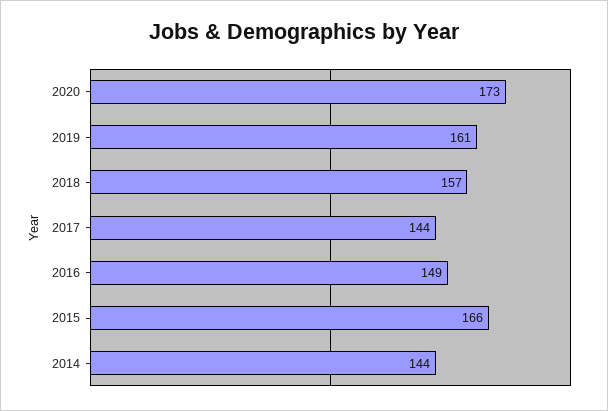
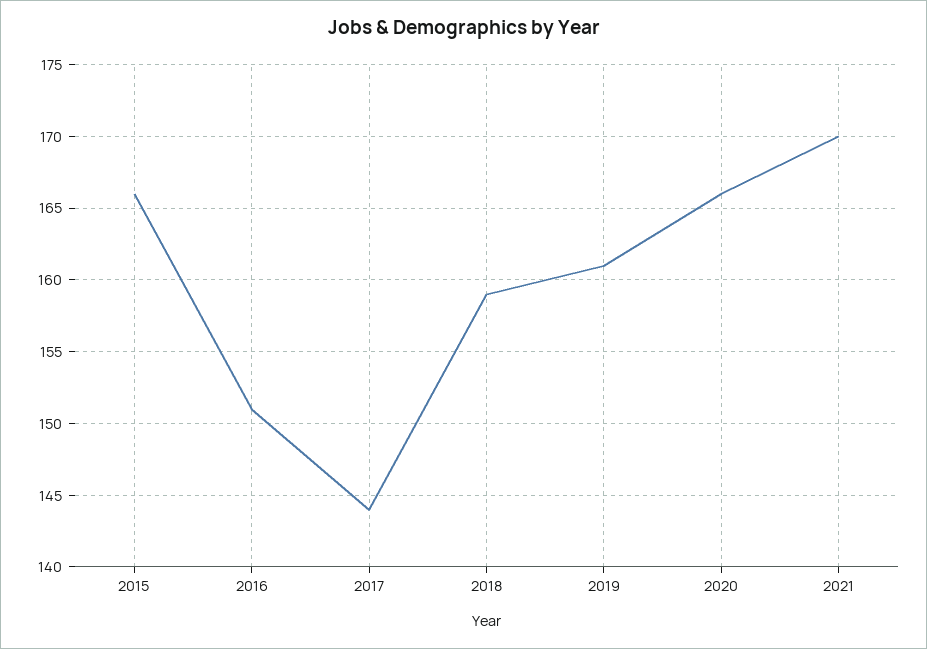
2020: 173 -> 166
2018: 157 -> 159
2016: 149 -> 151
2014: 144 -> none
2021: none -> 170

